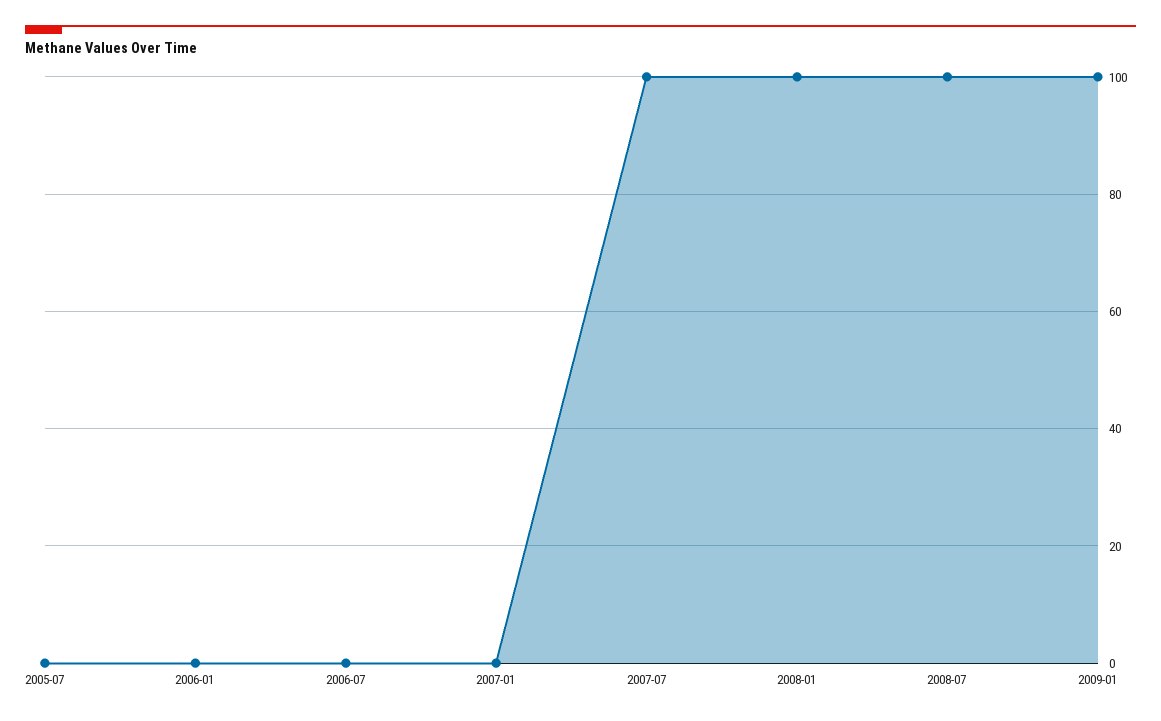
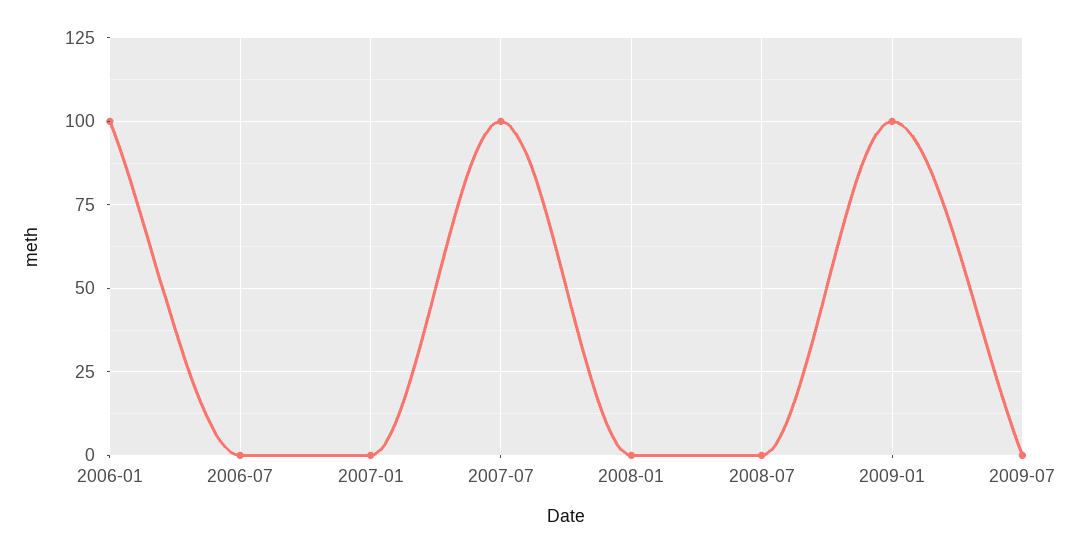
2005-07: 0 -> none
2006-01: 0 -> 100
2008-01: 100 -> 0
2008-07: 100 -> 0
2009-07: none -> 0

